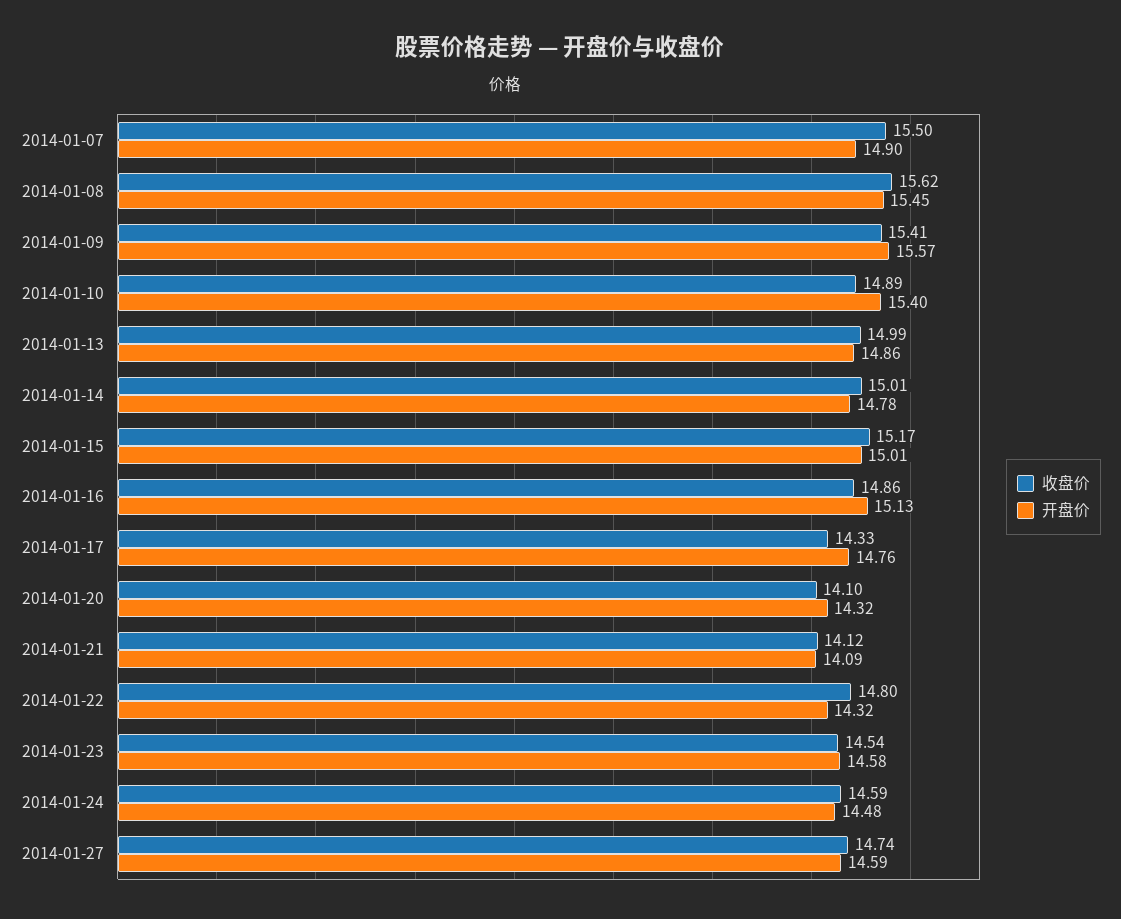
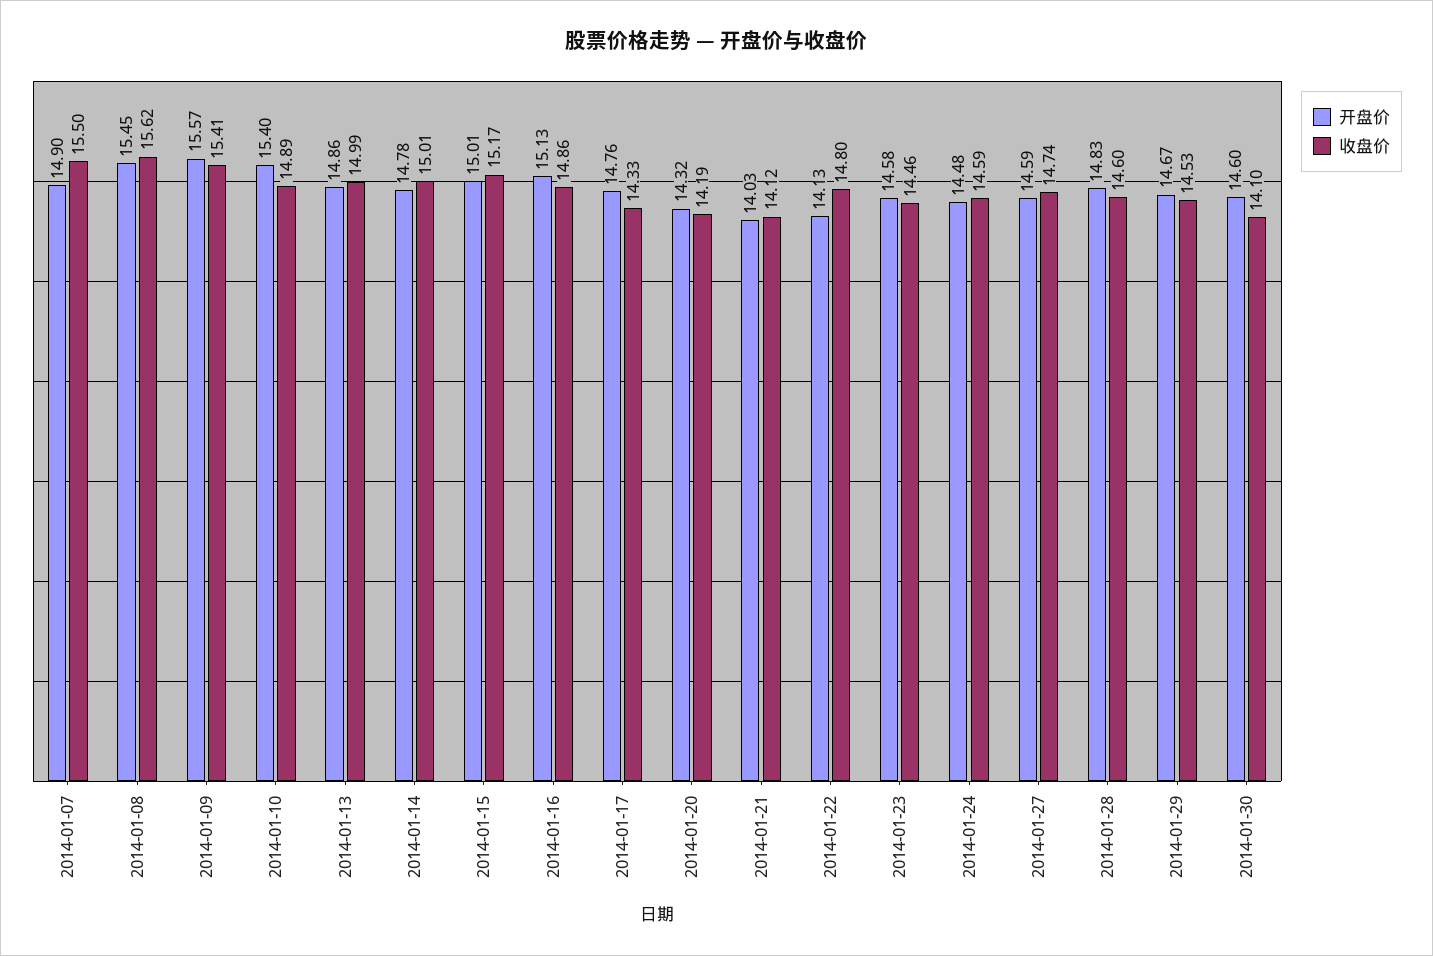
收盘价, 2014-01-20: 14.1 -> 14.19
开盘价, 2014-01-21: 14.09 -> 14.03
开盘价, 2014-01-22: 14.32 -> 14.13
收盘价, 2014-01-23: 14.54 -> 14.46
开盘价, 2014-01-28: none -> 14.83
收盘价, 2014-01-28: none -> 14.6
开盘价, 2014-01-29: none -> 14.67
收盘价, 2014-01-29: none -> 14.53
开盘价, 2014-01-30: none -> 14.6
收盘价, 2014-01-30: none -> 14.1

